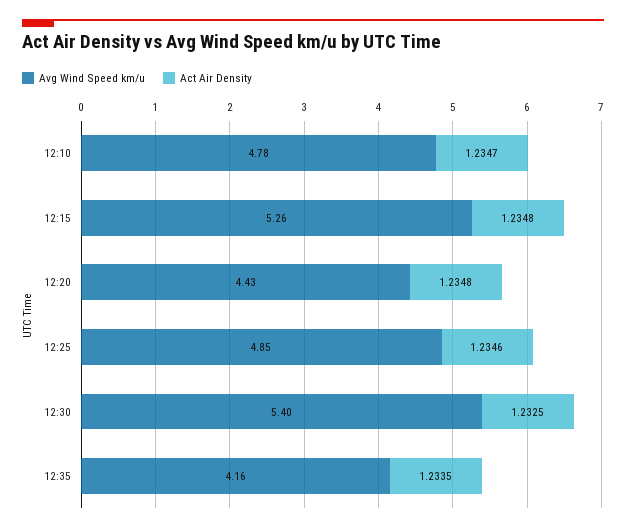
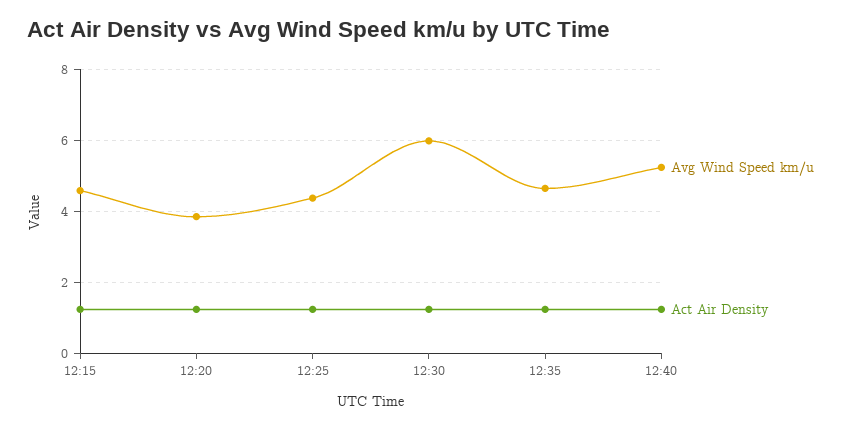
Avg Wind Speed km/u, 12:10: 4.78 -> none
Act Air Density, 12:10: 1.2347 -> none
Avg Wind Speed km/u, 12:15: 5.26 -> 4.6
Avg Wind Speed km/u, 12:20: 4.43 -> 3.8
Avg Wind Speed km/u, 12:25: 4.85 -> 4.4
Avg Wind Speed km/u, 12:30: 5.4 -> 6
Avg Wind Speed km/u, 12:35: 4.16 -> 4.6
Avg Wind Speed km/u, 12:40: none -> 5.2
Act Air Density, 12:40: none -> 1.2

